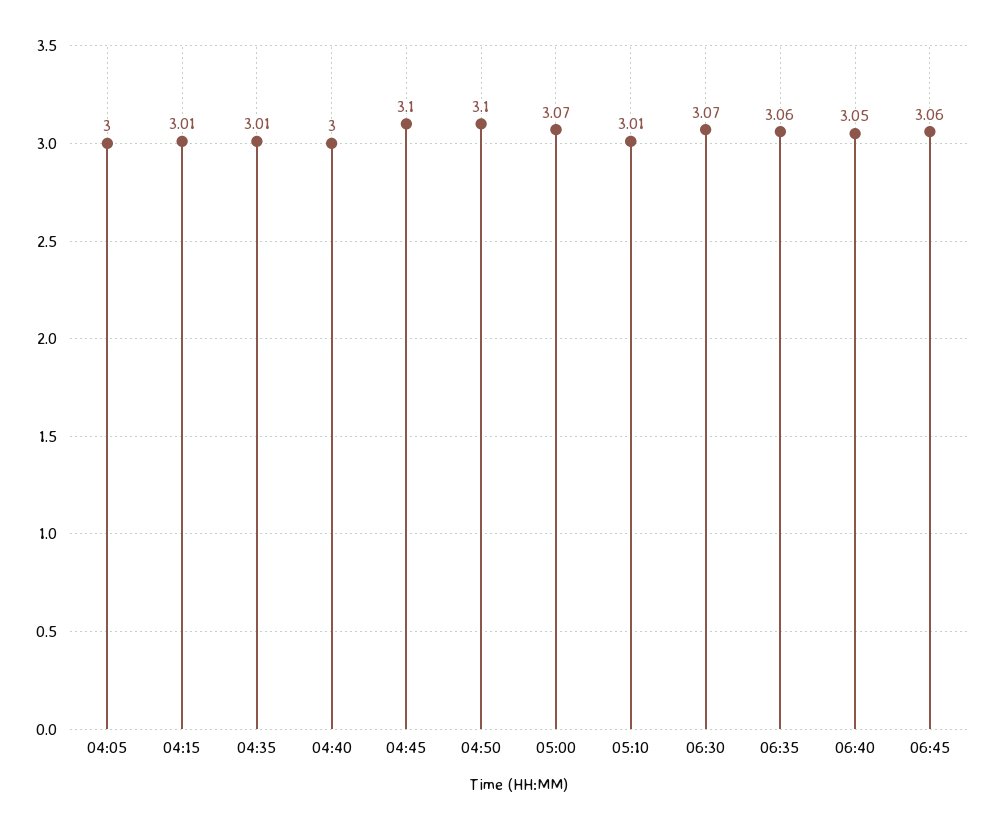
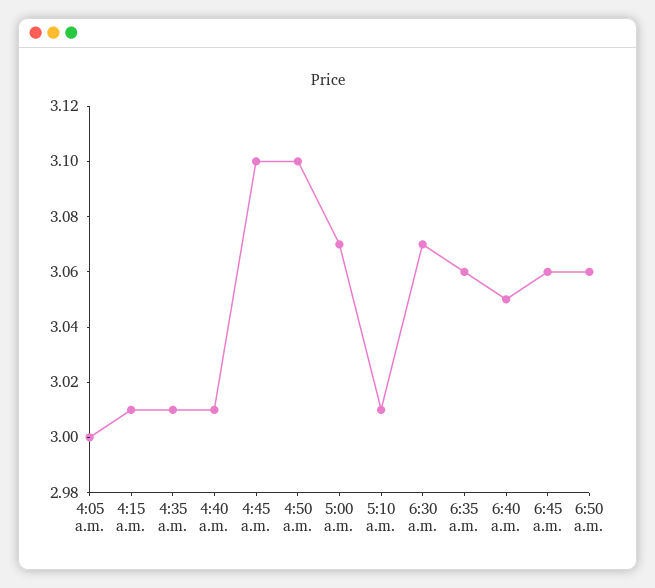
04:40: 3 -> 3.01
6:50 a.m.: none -> 3.06

